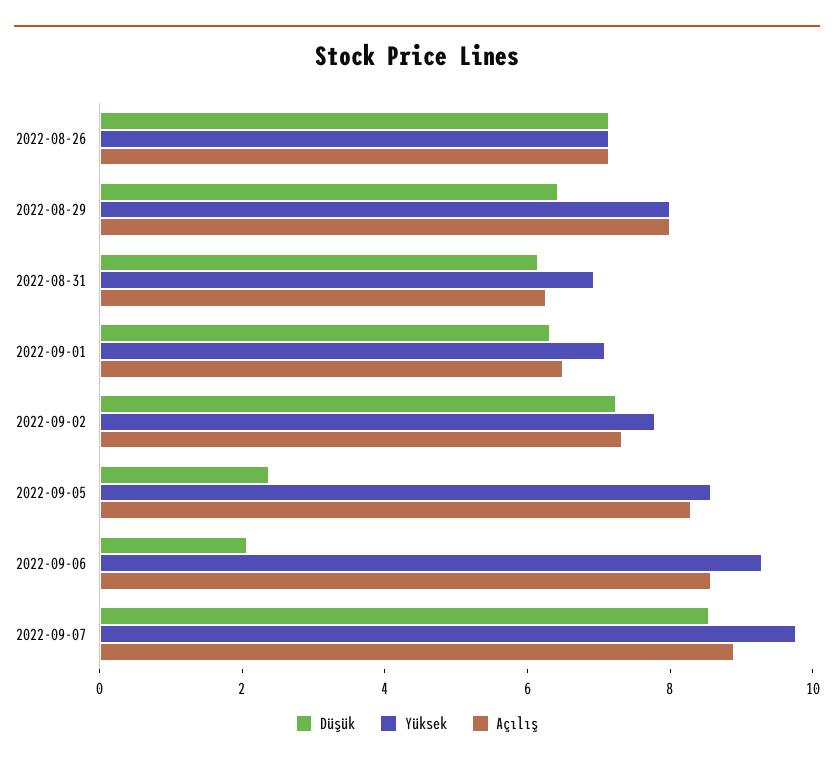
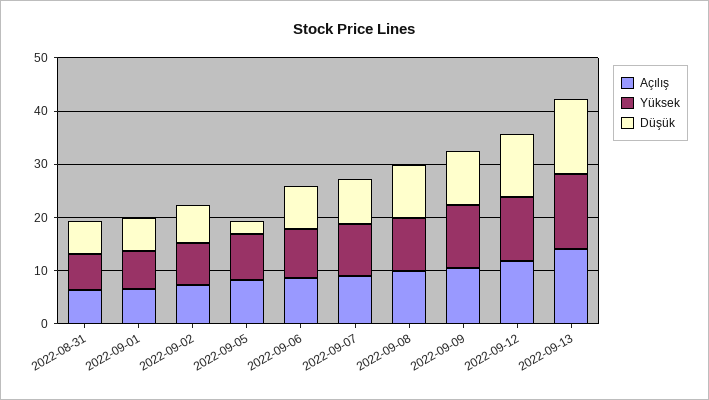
Düşük, 2022-08-26: 7 -> none
Yüksek, 2022-08-26: 7 -> none
Açılış, 2022-08-26: 7 -> none
Düşük, 2022-08-29: 6.5 -> none
Yüksek, 2022-08-29: 8 -> none
Açılış, 2022-08-29: 8 -> none
Düşük, 2022-09-06: 2 -> 8
Açılış, 2022-09-08: none -> 10
Yüksek, 2022-09-08: none -> 10
Düşük, 2022-09-08: none -> 10
Açılış, 2022-09-09: none -> 10
Yüksek, 2022-09-09: none -> 12
Düşük, 2022-09-09: none -> 10
Açılış, 2022-09-12: none -> 12
Yüksek, 2022-09-12: none -> 12
Düşük, 2022-09-12: none -> 12
Açılış, 2022-09-13: none -> 14
Yüksek, 2022-09-13: none -> 14
Düşük, 2022-09-13: none -> 14

